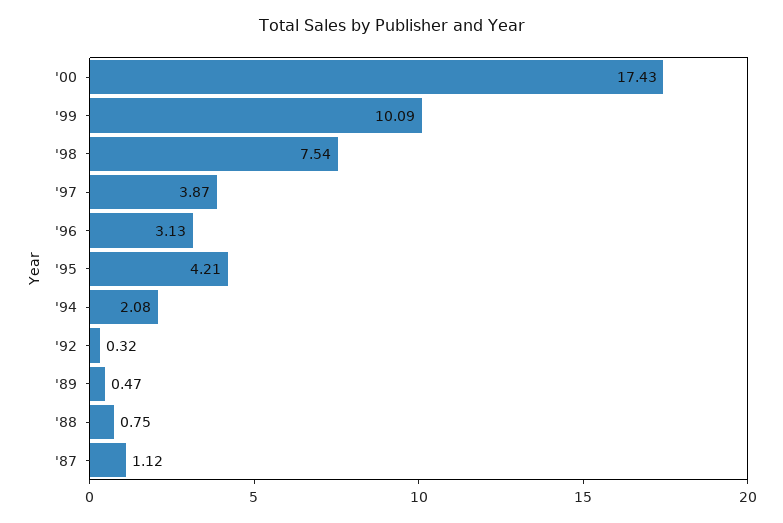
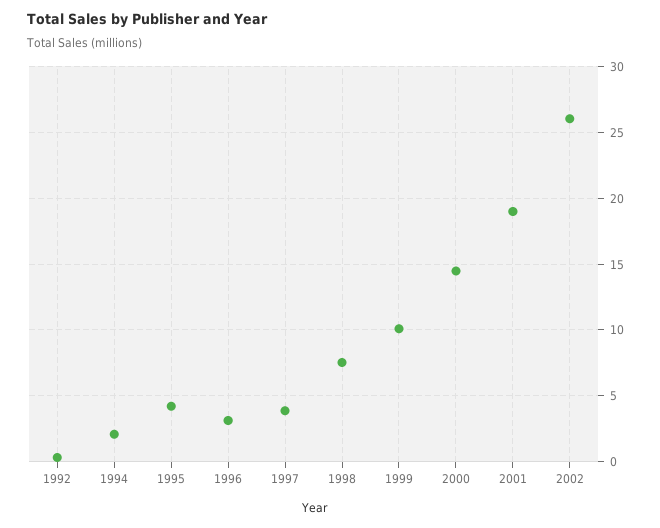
'00: 17.43 -> 14.5
'89: 0.47 -> none
'88: 0.75 -> none
'87: 1.12 -> none
2001: none -> 19
2002: none -> 26

